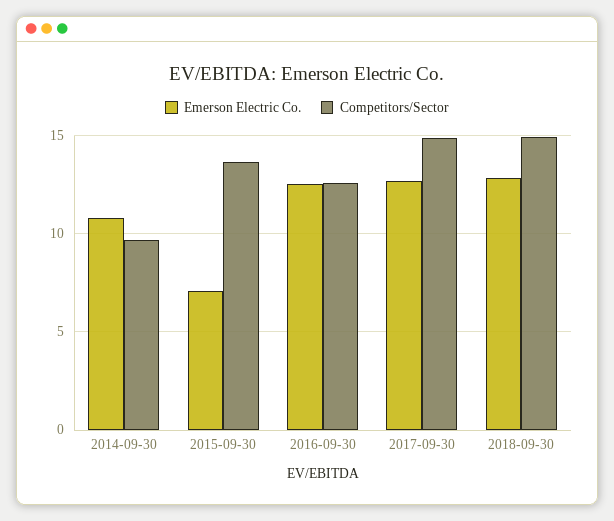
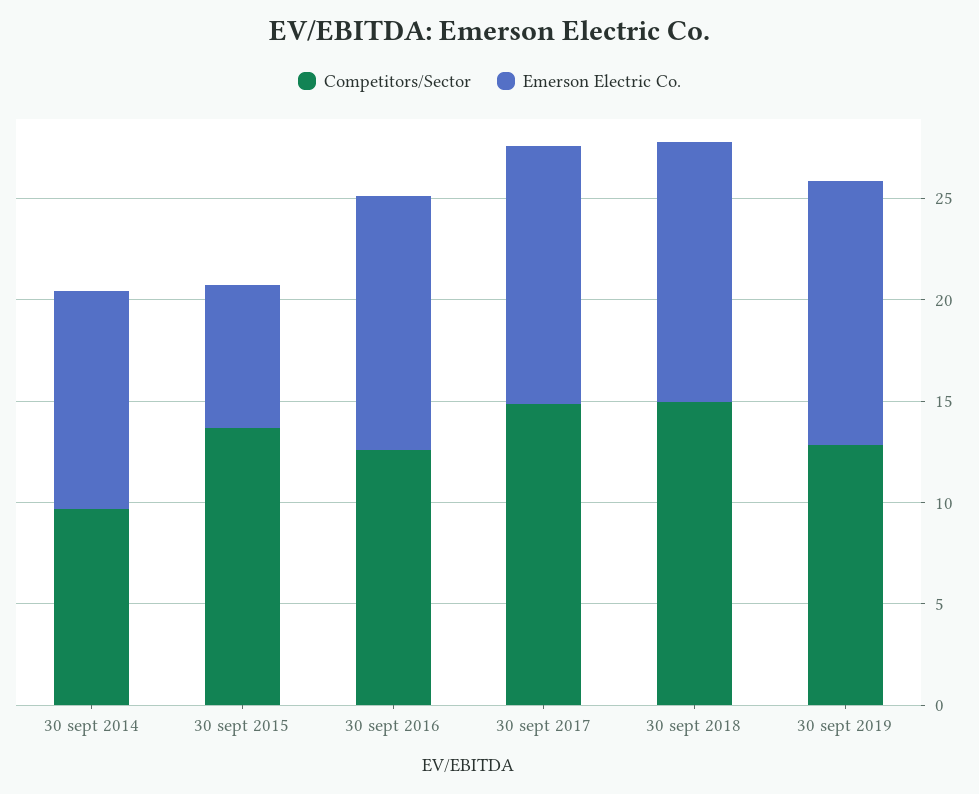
Competitors/Sector, 30 sept 2019: none -> 13
Emerson Electric Co., 30 sept 2019: none -> 13

